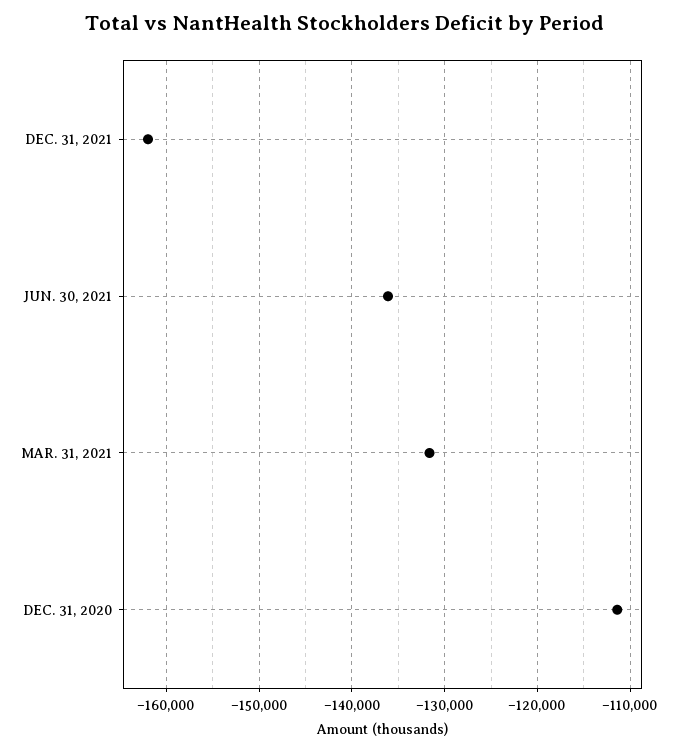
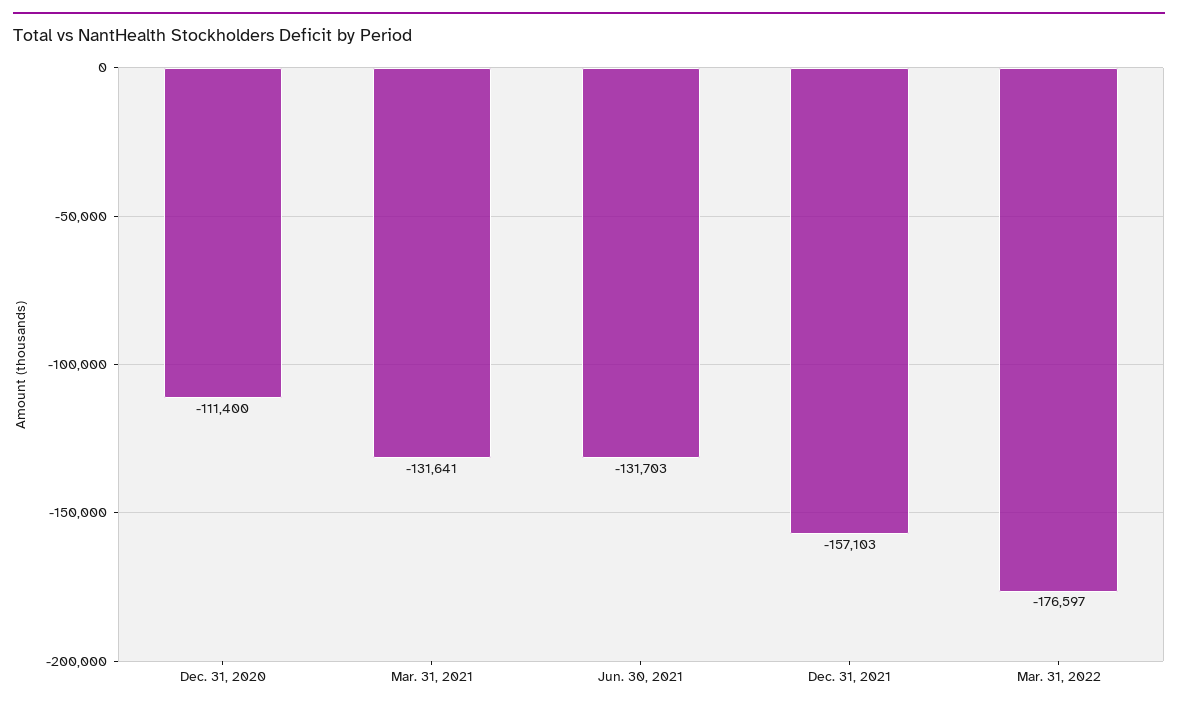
DEC. 31, 2021: -162000 -> -157103
JUN. 30, 2021: -136000 -> -131703
Mar. 31, 2022: none -> -176597

